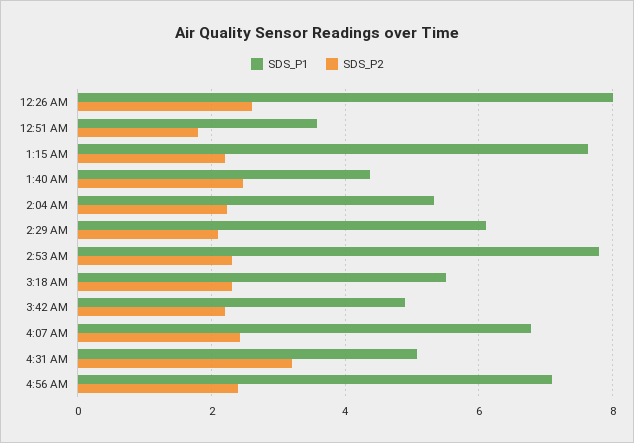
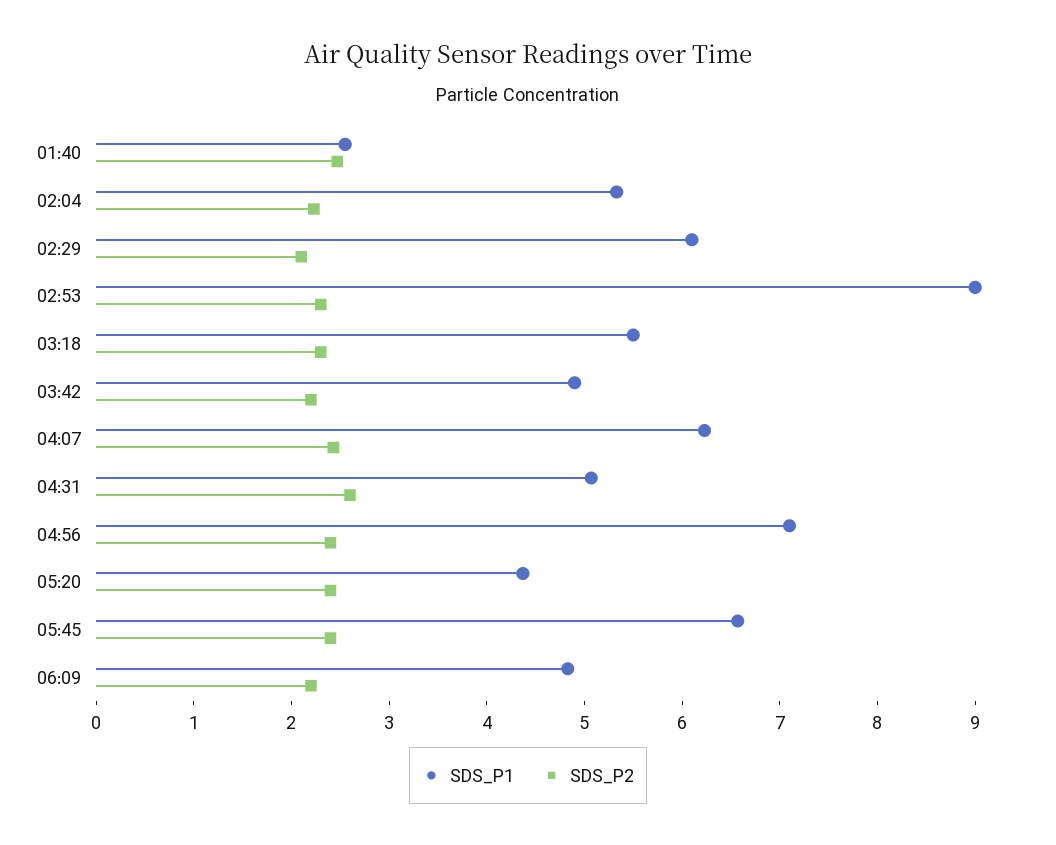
SDS_P1, 12:26 AM: 8 -> none
SDS_P2, 12:26 AM: 2.6 -> none
SDS_P1, 12:51 AM: 3.6 -> none
SDS_P2, 12:51 AM: 1.8 -> none
SDS_P1, 1:15 AM: 7.6 -> none
SDS_P2, 1:15 AM: 2.2 -> none
SDS_P1, 1:40 AM: 4.4 -> 2.6
SDS_P1, 2:53 AM: 7.8 -> 9
SDS_P1, 4:07 AM: 6.8 -> 6.2
SDS_P2, 4:31 AM: 3.2 -> 2.6
SDS_P1, 05:20: none -> 4.4
SDS_P2, 05:20: none -> 2.4
SDS_P1, 05:45: none -> 6.6
SDS_P2, 05:45: none -> 2.4
SDS_P1, 06:09: none -> 4.8
SDS_P2, 06:09: none -> 2.2

